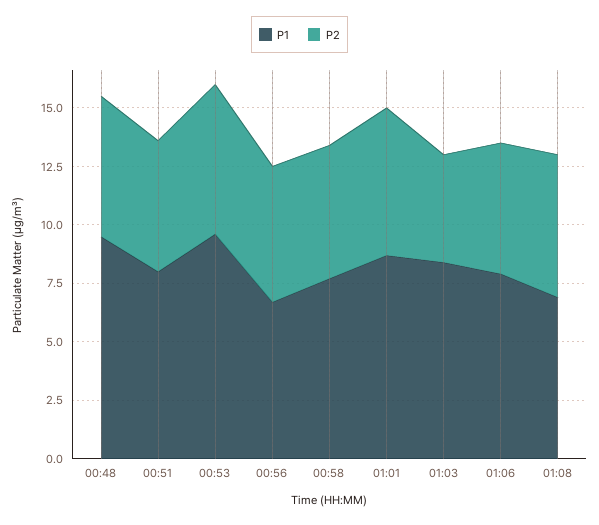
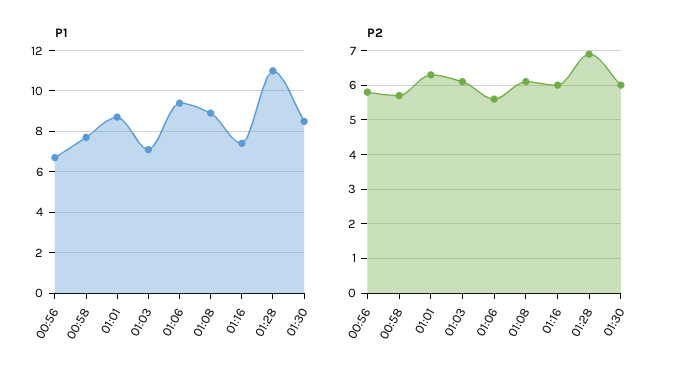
P1, 00:48: 9.5 -> none
P2, 00:48: 6 -> none
P1, 00:51: 8 -> none
P2, 00:51: 5.5 -> none
P1, 00:53: 9.5 -> none
P2, 00:53: 6.5 -> none
P1, 01:03: 8.5 -> 7
P2, 01:03: 4.5 -> 6
P1, 01:06: 8 -> 9.5
P1, 01:08: 7 -> 9
P1, 01:16: none -> 7.5
P1, 01:28: none -> 11
P1, 01:30: none -> 8.5
P2, 01:16: none -> 6
P2, 01:28: none -> 7
P2, 01:30: none -> 6

